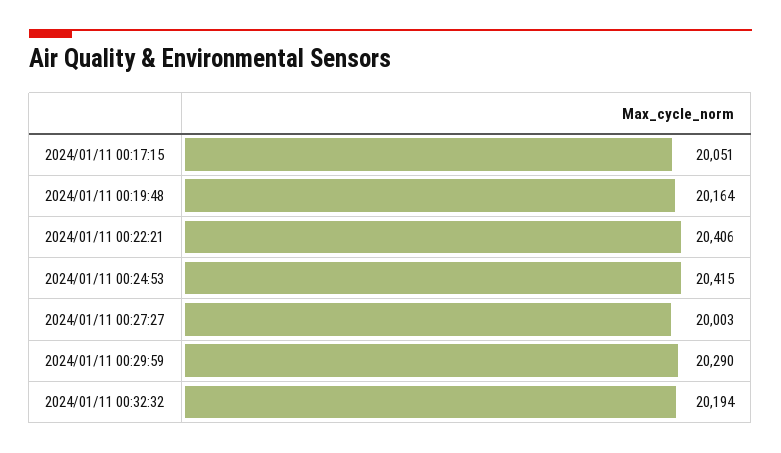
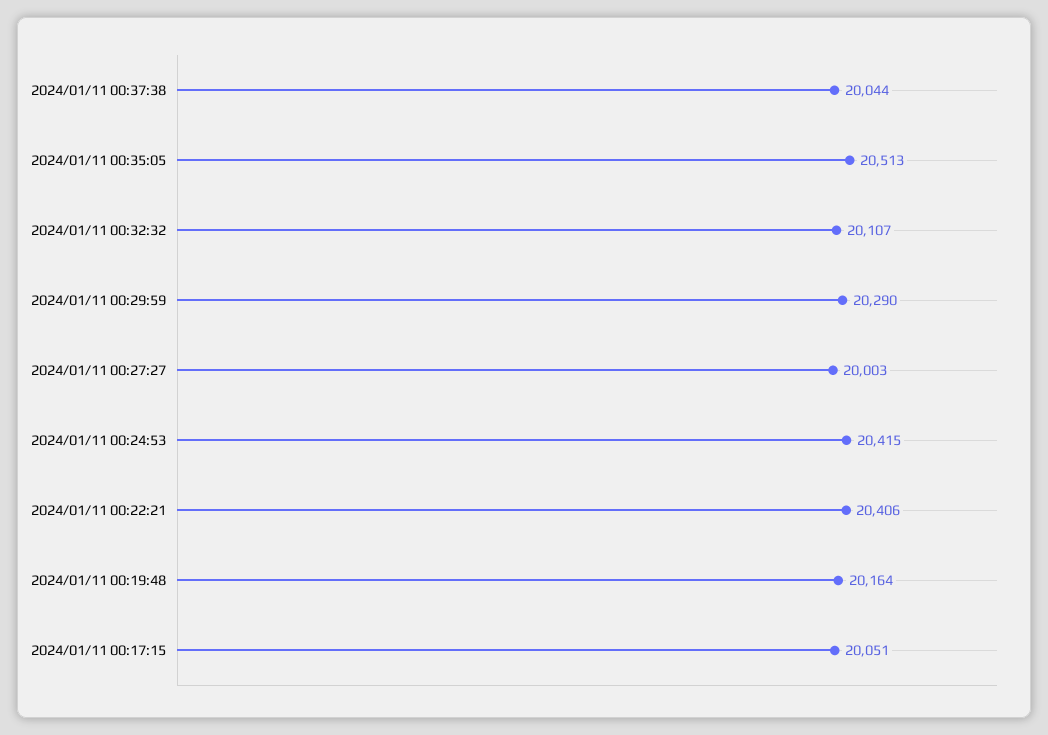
2024/01/11 00:32:32: 20194 -> 20107
2024/01/11 00:37:38: none -> 20044
2024/01/11 00:35:05: none -> 20513

